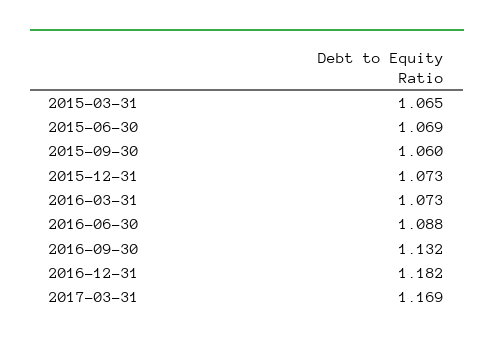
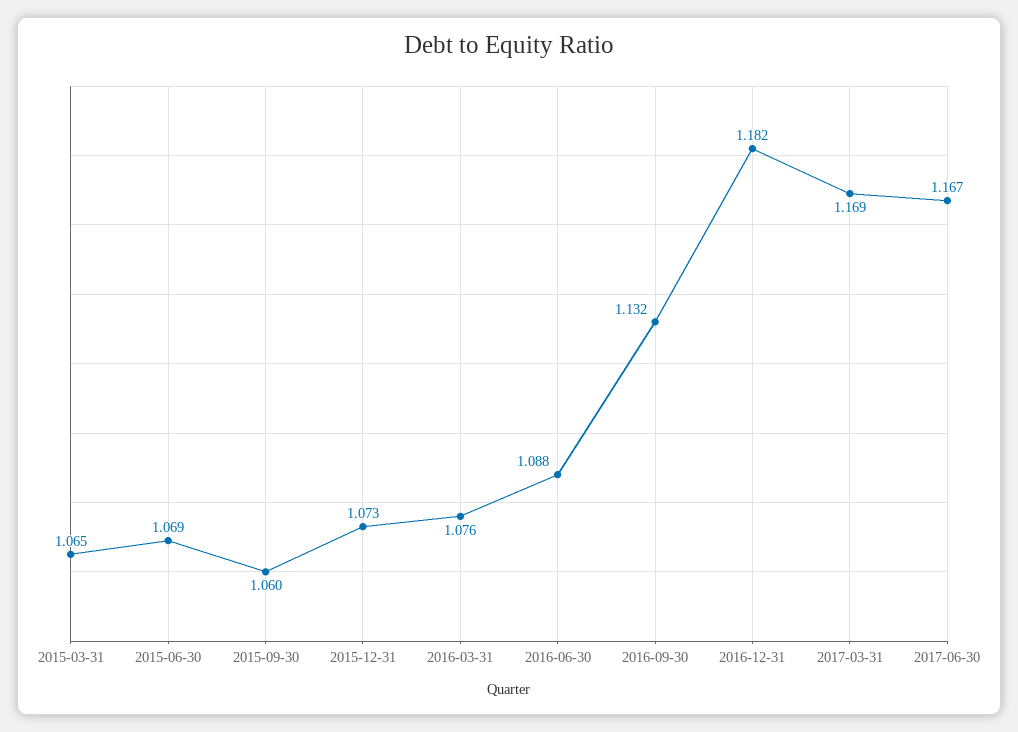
2016-03-31: 1.073 -> 1.076
2017-06-30: none -> 1.167

